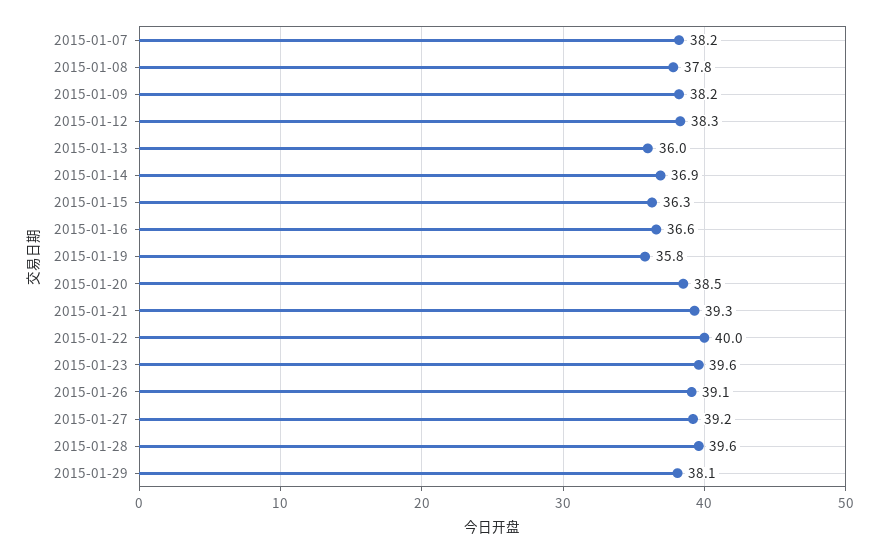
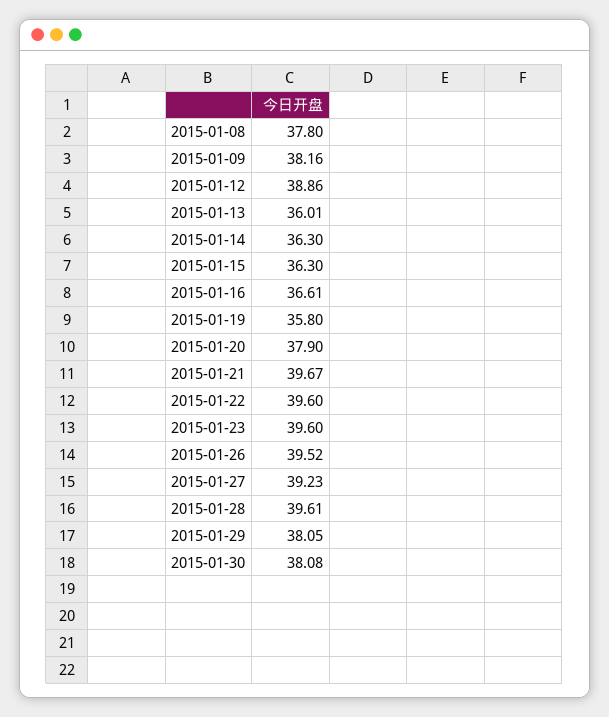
2015-01-07: 38.2 -> none
2015-01-12: 38.3 -> 38.86
2015-01-14: 36.9 -> 36.3
2015-01-20: 38.5 -> 37.9
2015-01-21: 39.3 -> 39.67
2015-01-22: 40 -> 39.6
2015-01-26: 39.1 -> 39.52
2015-01-30: none -> 38.08

